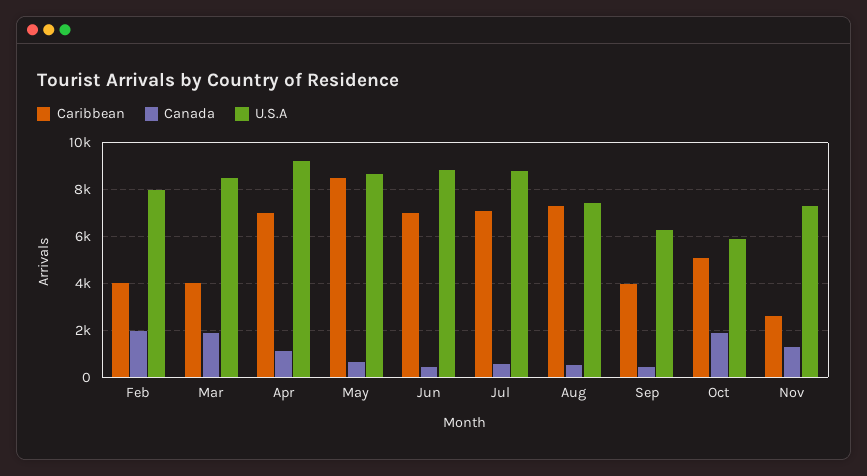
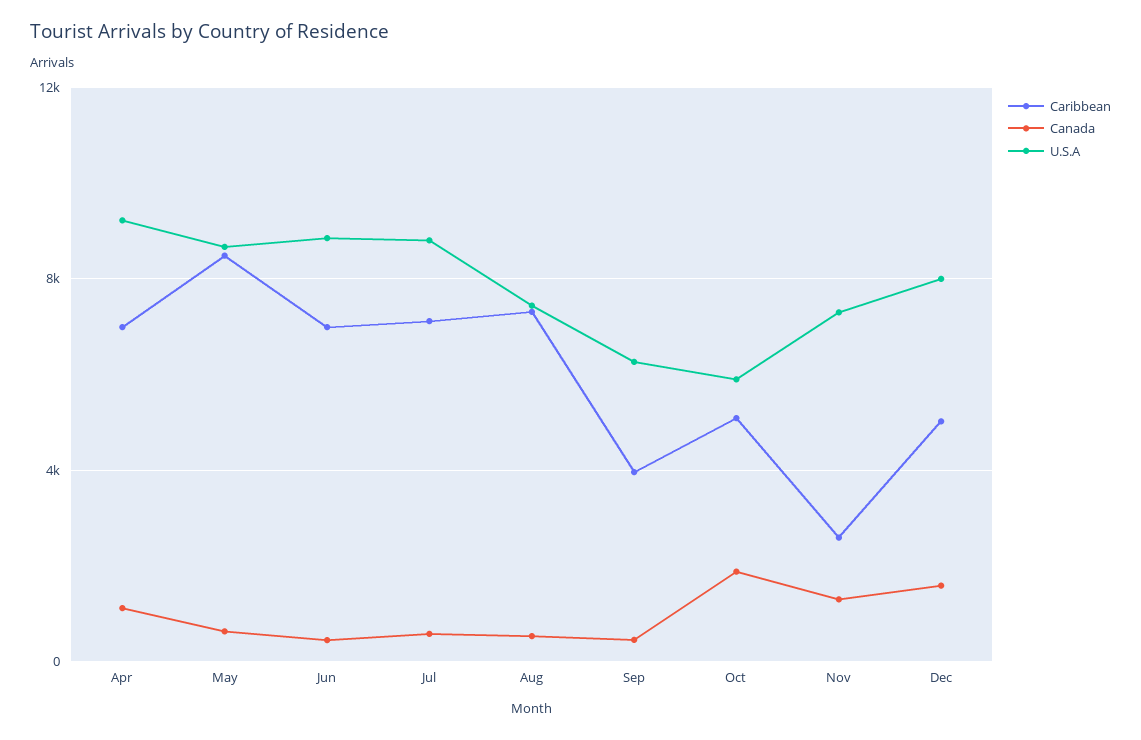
Caribbean, Feb: 4000 -> none
Canada, Feb: 2000 -> none
U.S.A, Feb: 8000 -> none
Caribbean, Mar: 4000 -> none
Canada, Mar: 2000 -> none
U.S.A, Mar: 8500 -> none
Caribbean, Dec: none -> 5000
Canada, Dec: none -> 1500
U.S.A, Dec: none -> 8000

